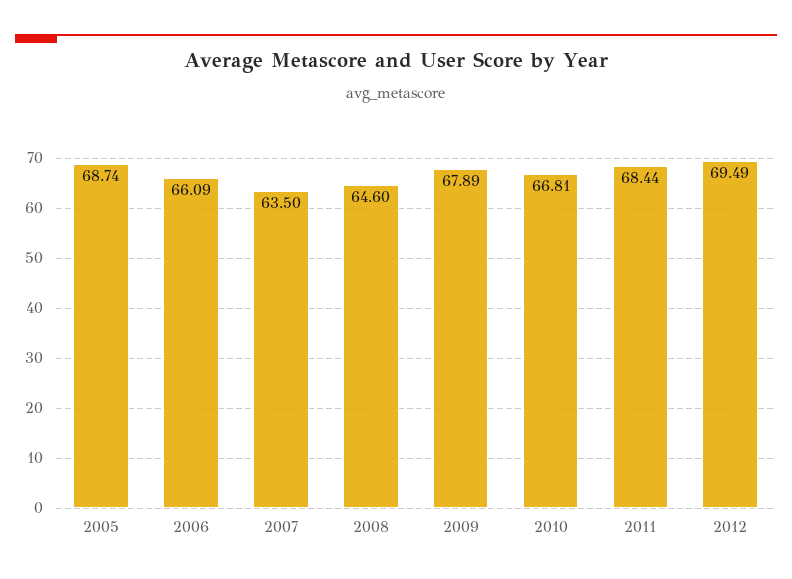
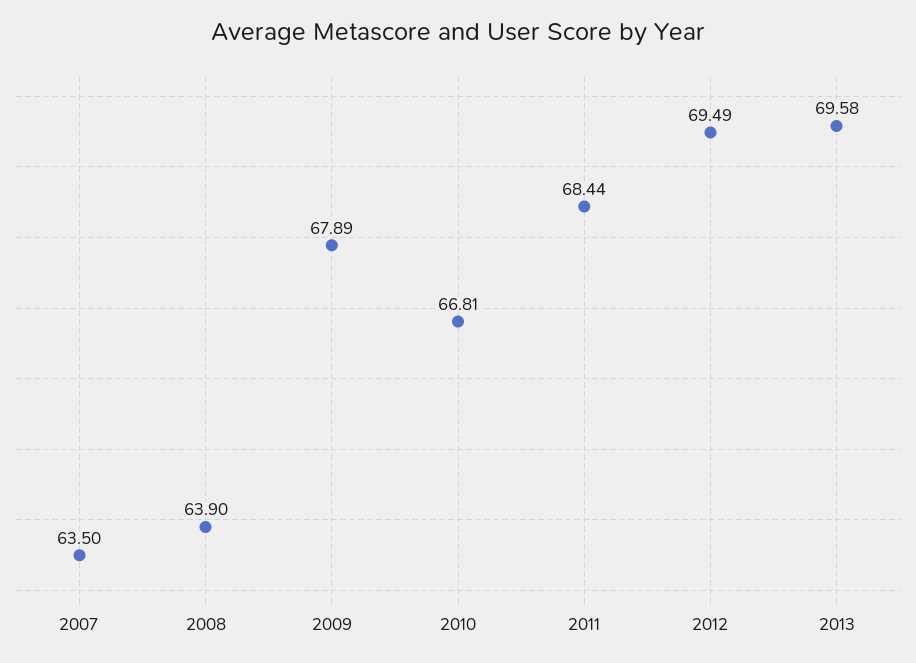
2005: 68.74 -> none
2006: 66.09 -> none
2008: 64.6 -> 63.9
2013: none -> 69.58

